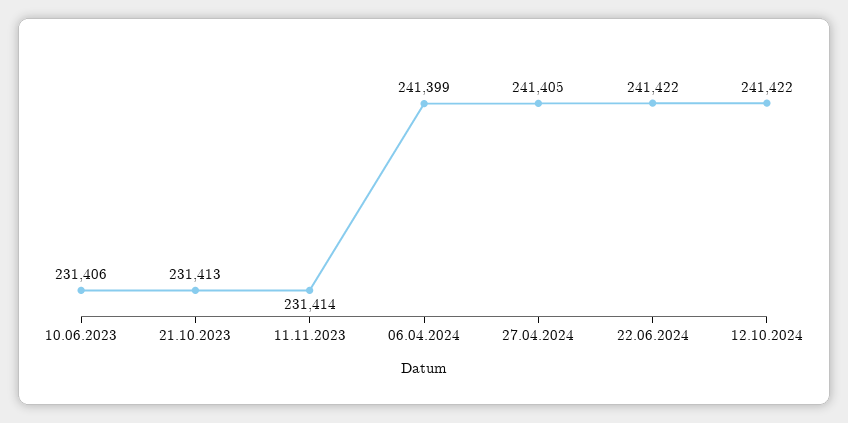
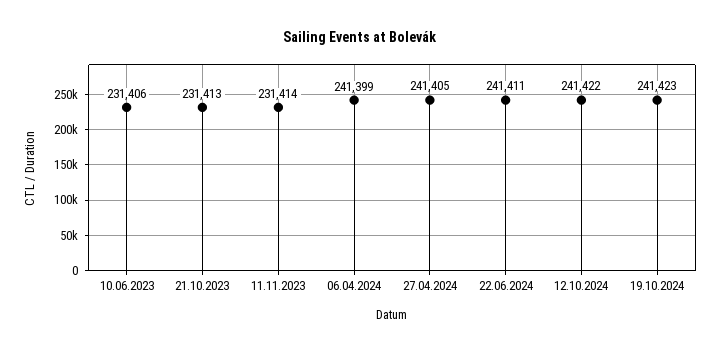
22.06.2024: 241422 -> 241411
19.10.2024: none -> 241423

